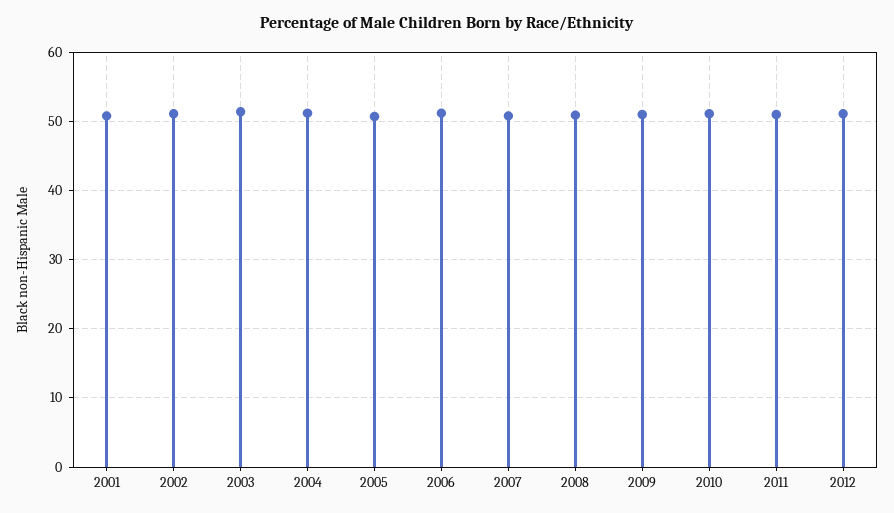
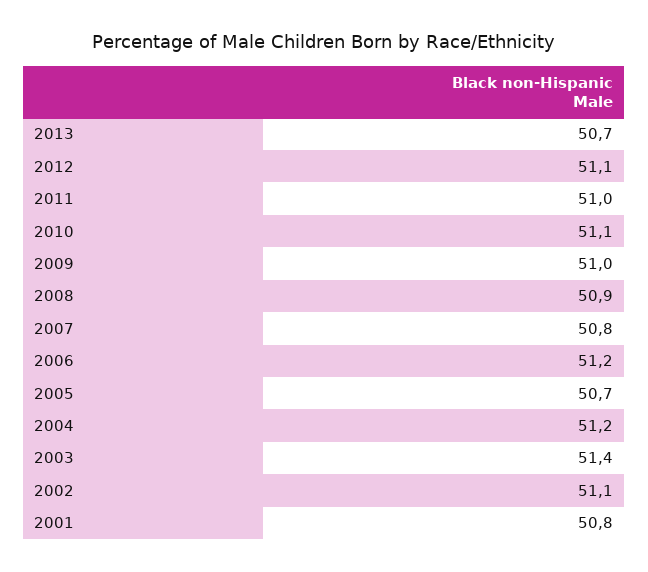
2013: none -> 50.7

